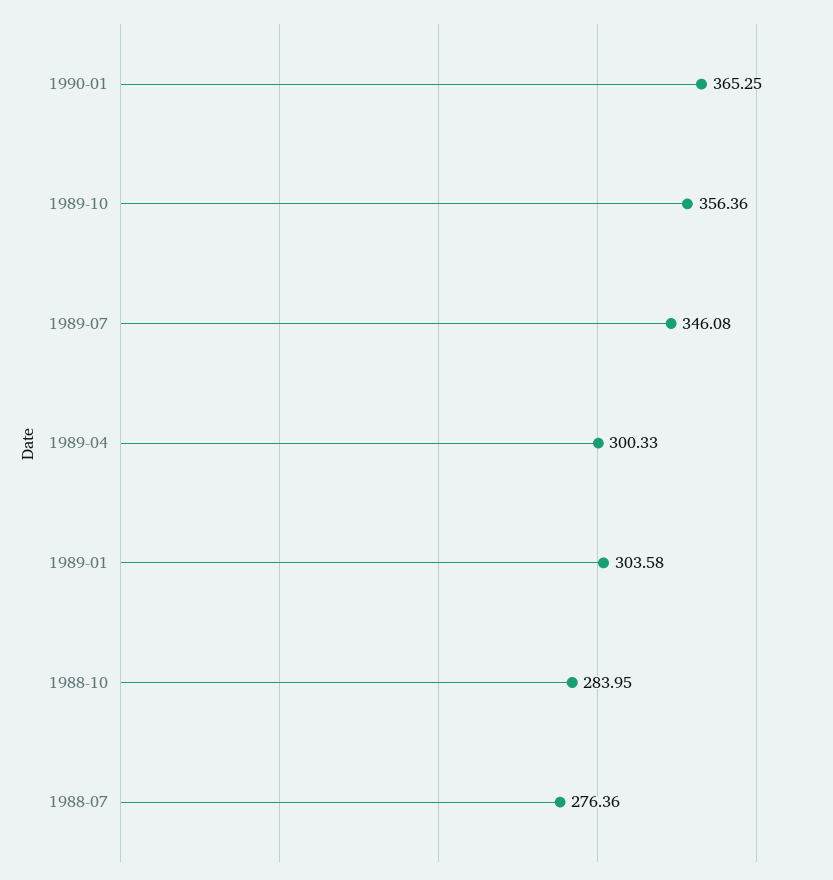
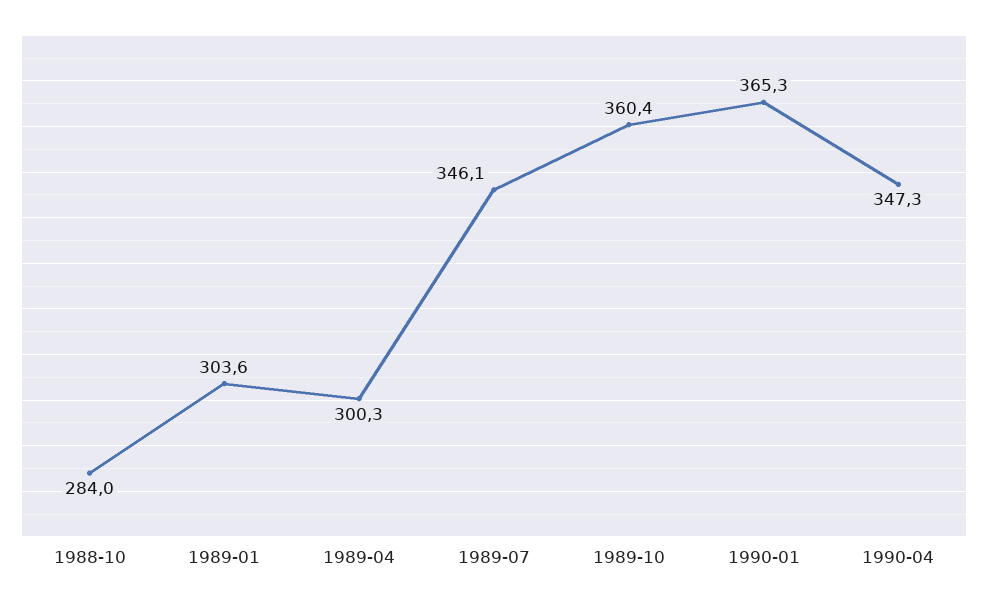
1989-10: 356.36 -> 360.4
1988-07: 276.36 -> none
1990-04: none -> 347.3

